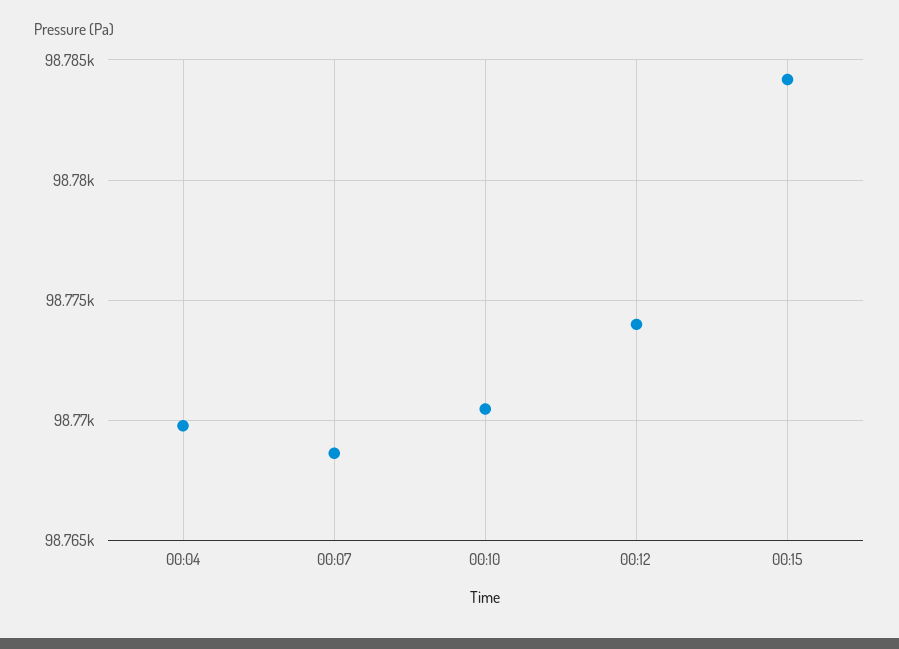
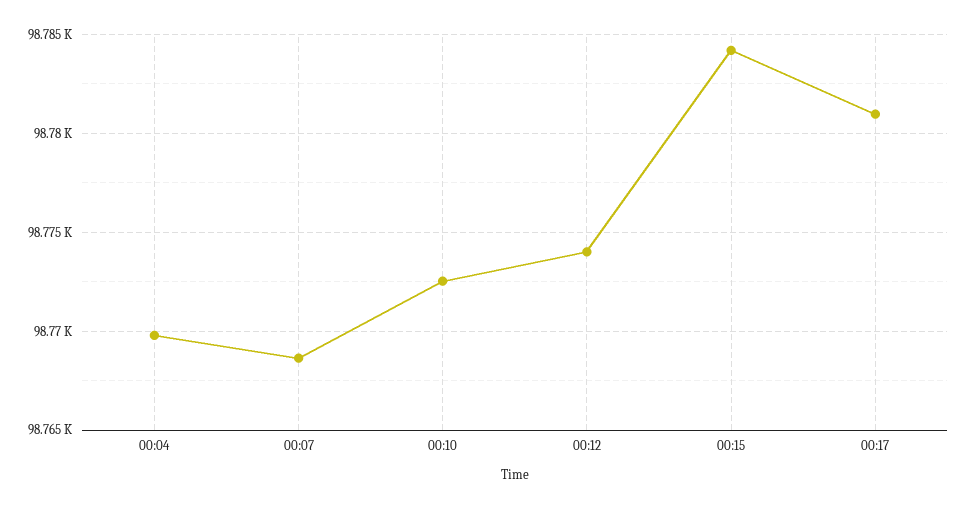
00:10: 98770.5 -> 98772.5
00:17: none -> 98781

